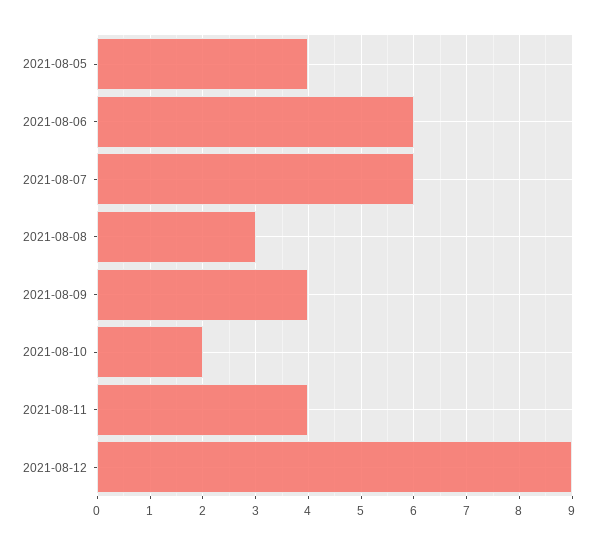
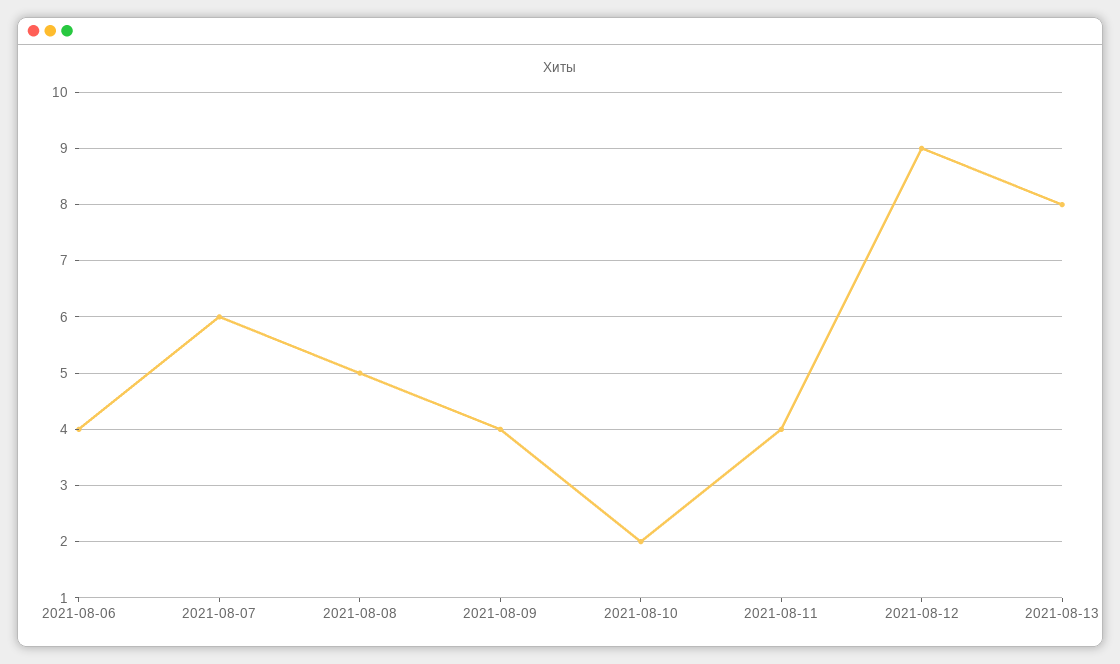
2021-08-05: 4 -> none
2021-08-06: 6 -> 4
2021-08-08: 3 -> 5
2021-08-13: none -> 8

